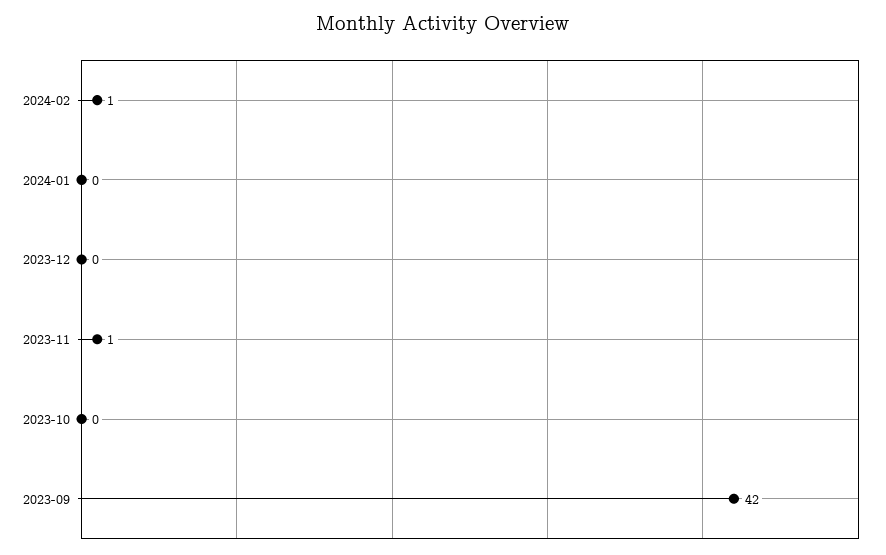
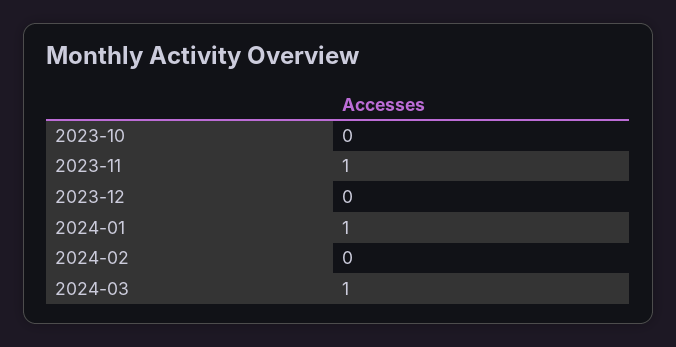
2024-02: 1 -> 0
2024-01: 0 -> 1
2023-09: 42 -> none
2024-03: none -> 1

